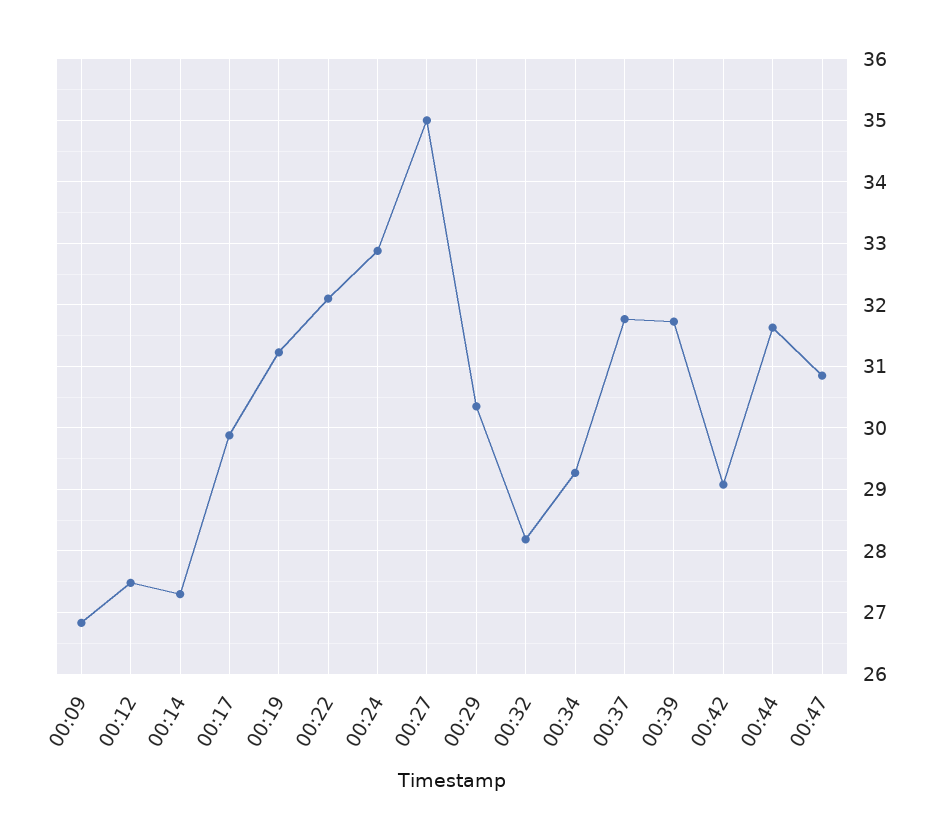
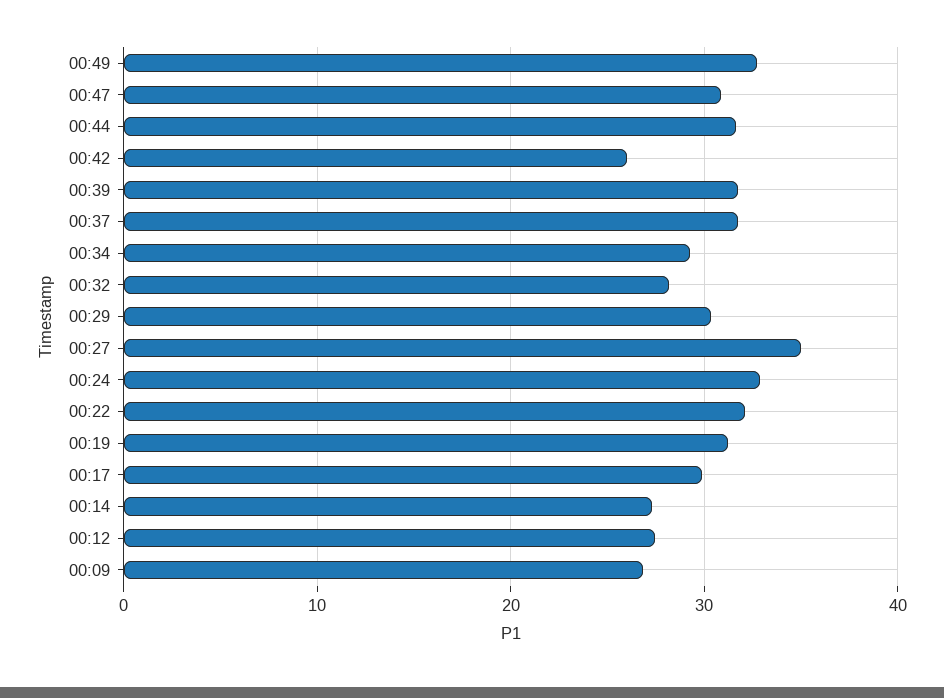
00:42: 29.1 -> 26
00:49: none -> 33

